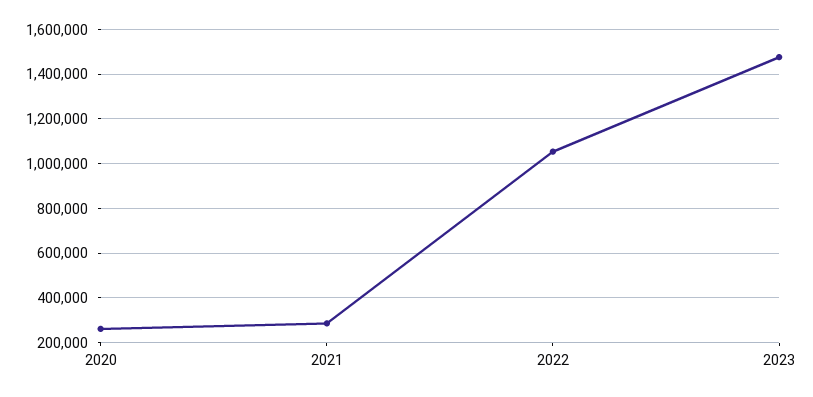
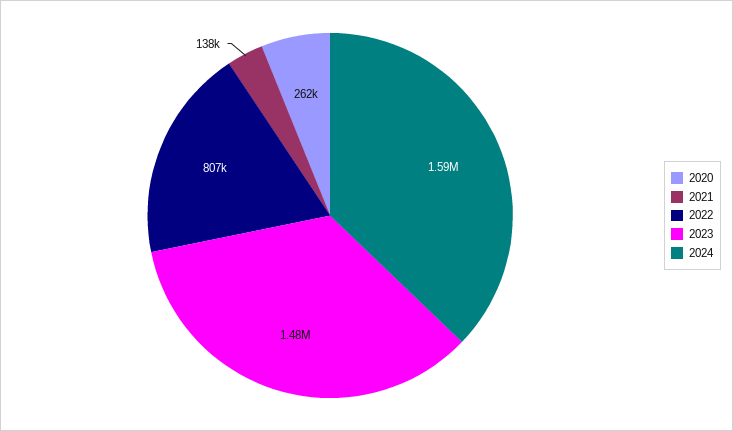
2021: 300000 -> 138000
2022: 1050000 -> 807000
2024: none -> 1590000

